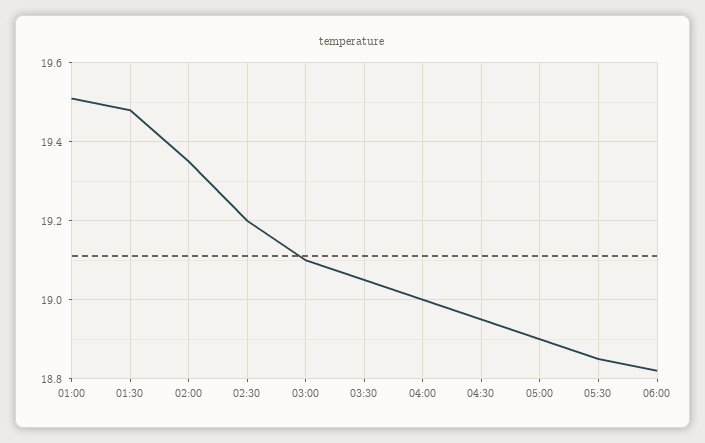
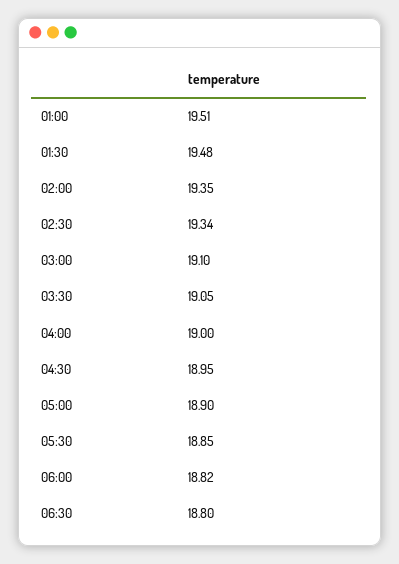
02:30: 19.2 -> 19.34
06:30: none -> 18.8

